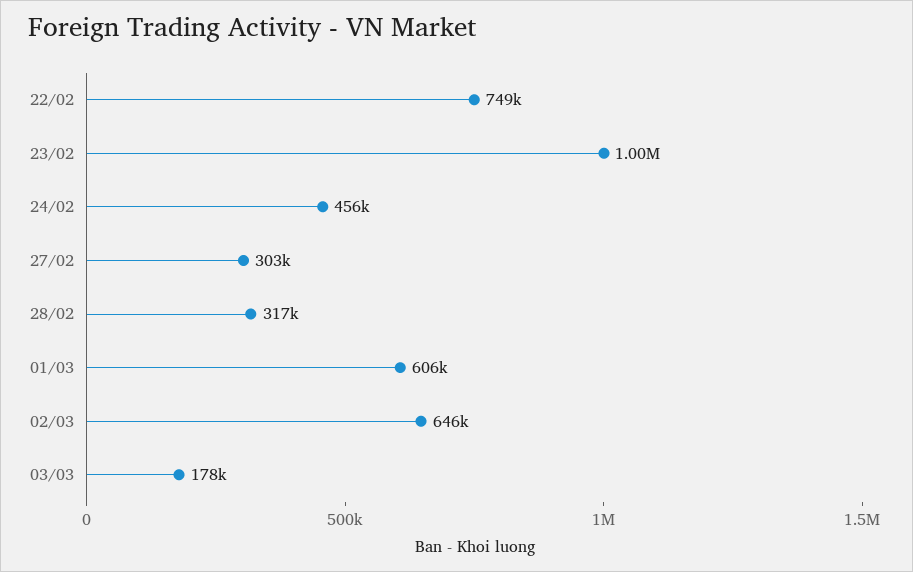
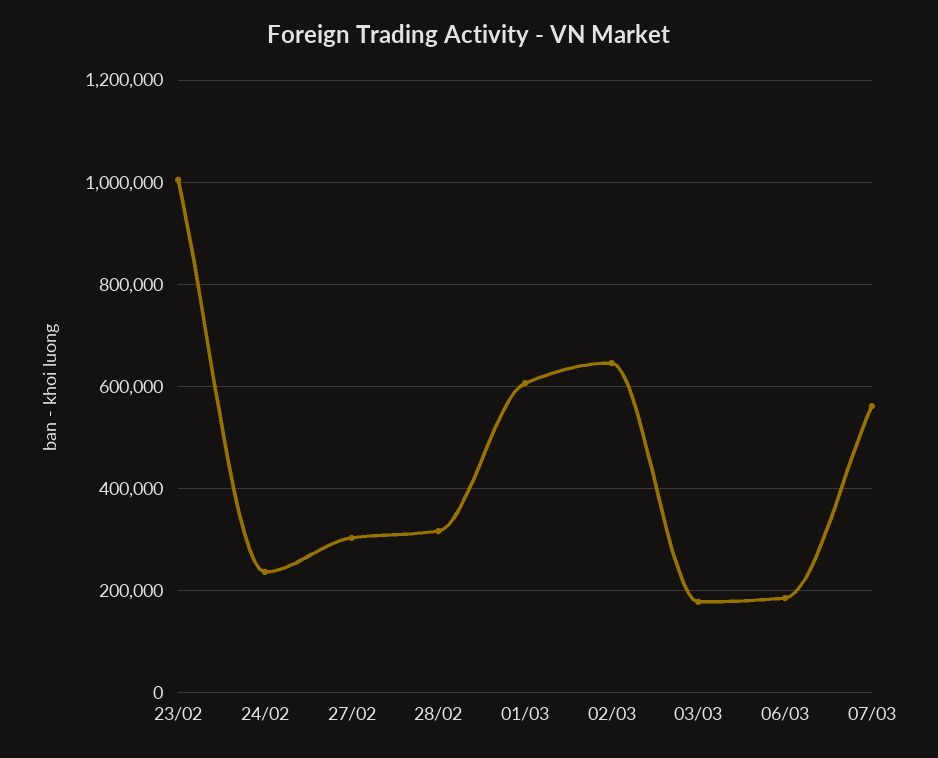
22/02: 749000 -> none
24/02: 456000 -> 240000
06/03: none -> 180000
07/03: none -> 560000

